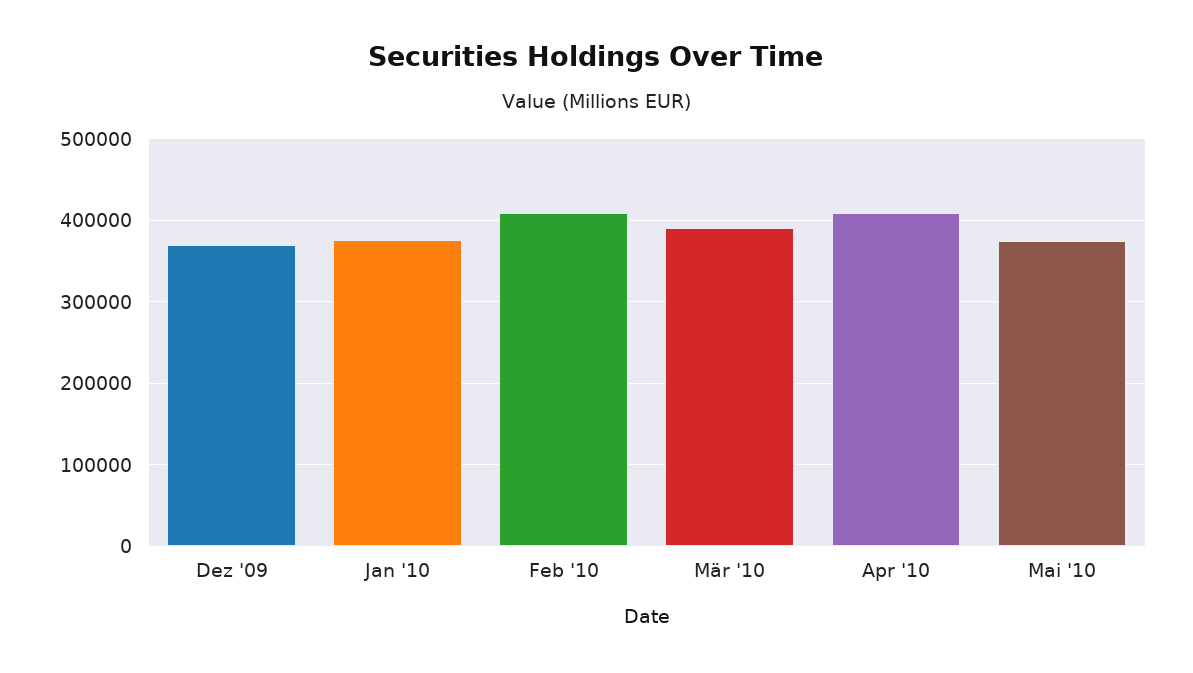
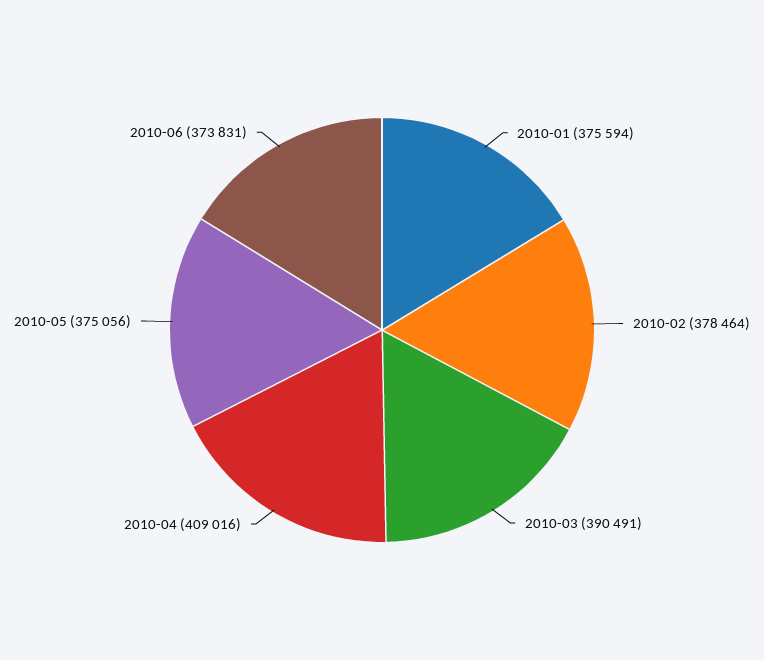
Dez '09: 370000 -> none
Feb '10: 410000 -> 378464
2010-06: none -> 373831

